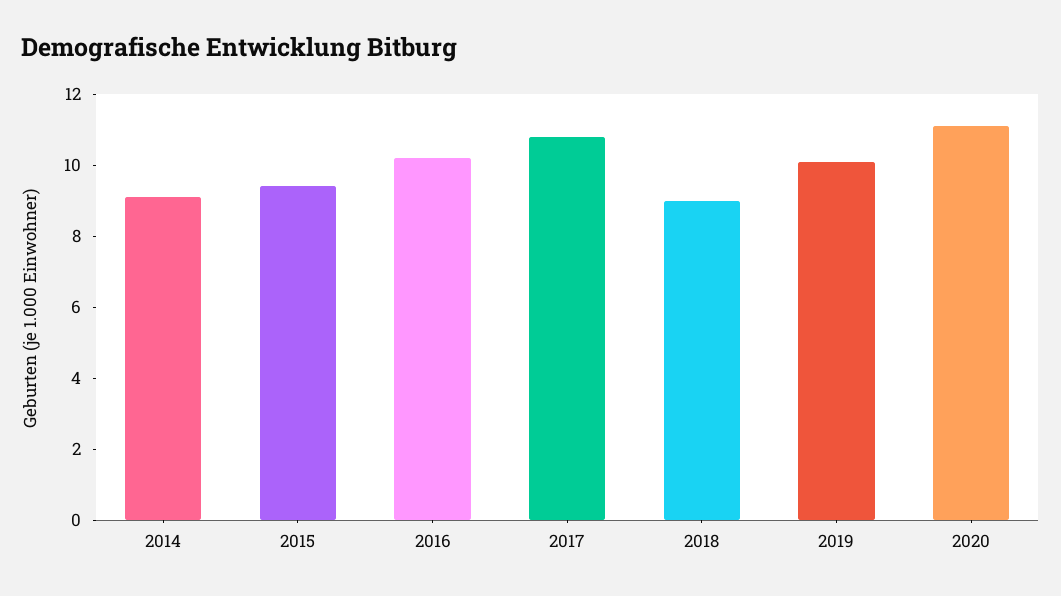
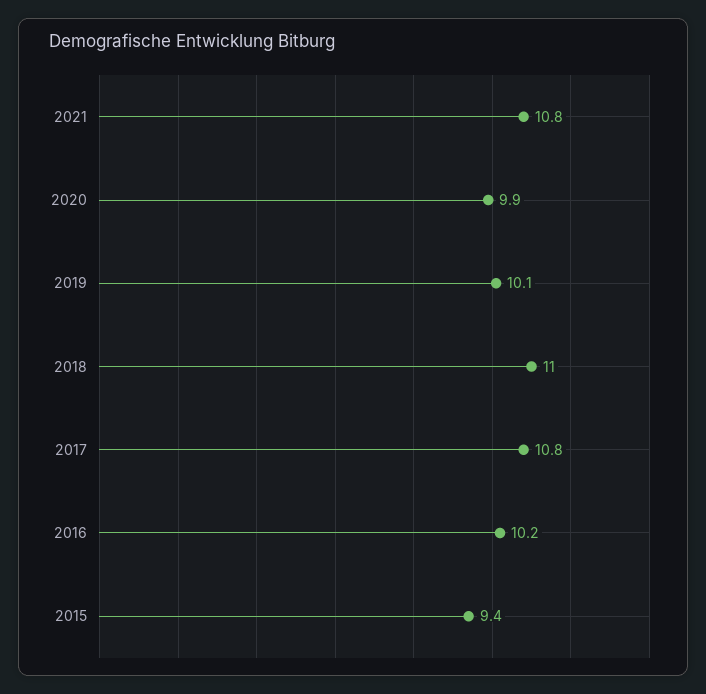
2014: 9 -> none
2018: 9 -> 11
2020: 11 -> 9.9
2021: none -> 10.8

